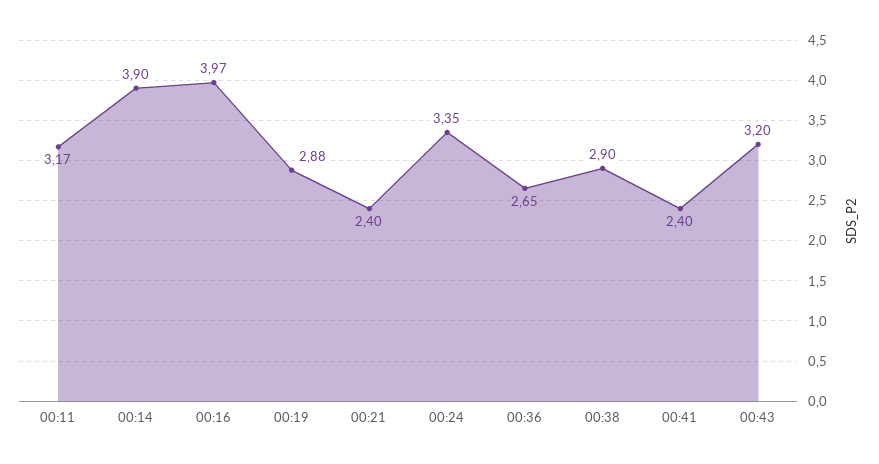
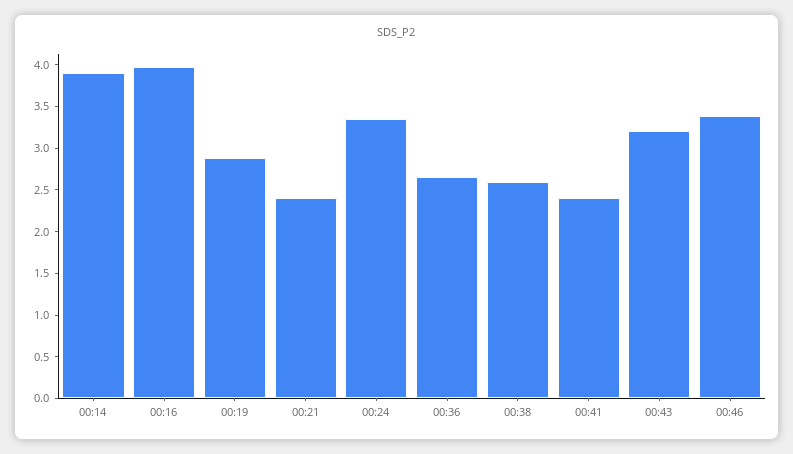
00:11: 3.17 -> none
00:38: 2.9 -> 2.6
00:46: none -> 3.4

